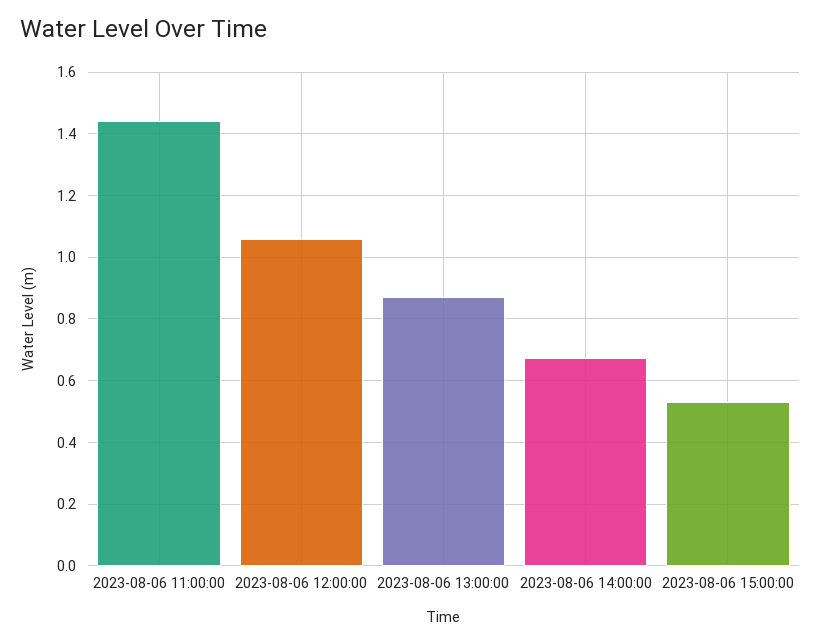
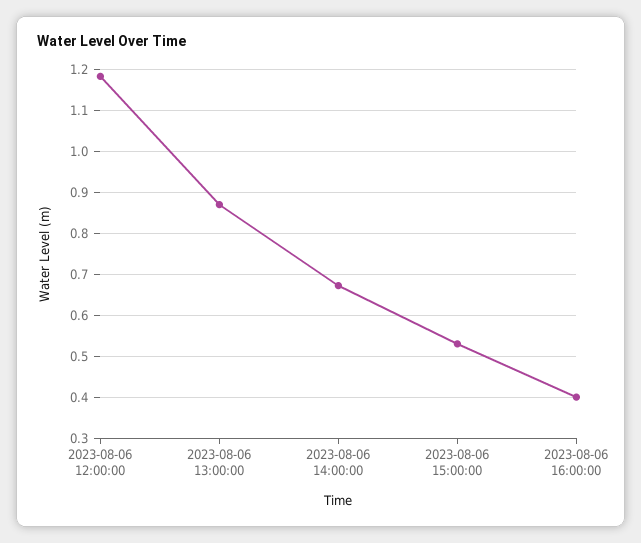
2023-08-06 11:00:00: 1.44 -> none
2023-08-06 12:00:00: 1.06 -> 1.18
2023-08-06 16:00:00: none -> 0.4

